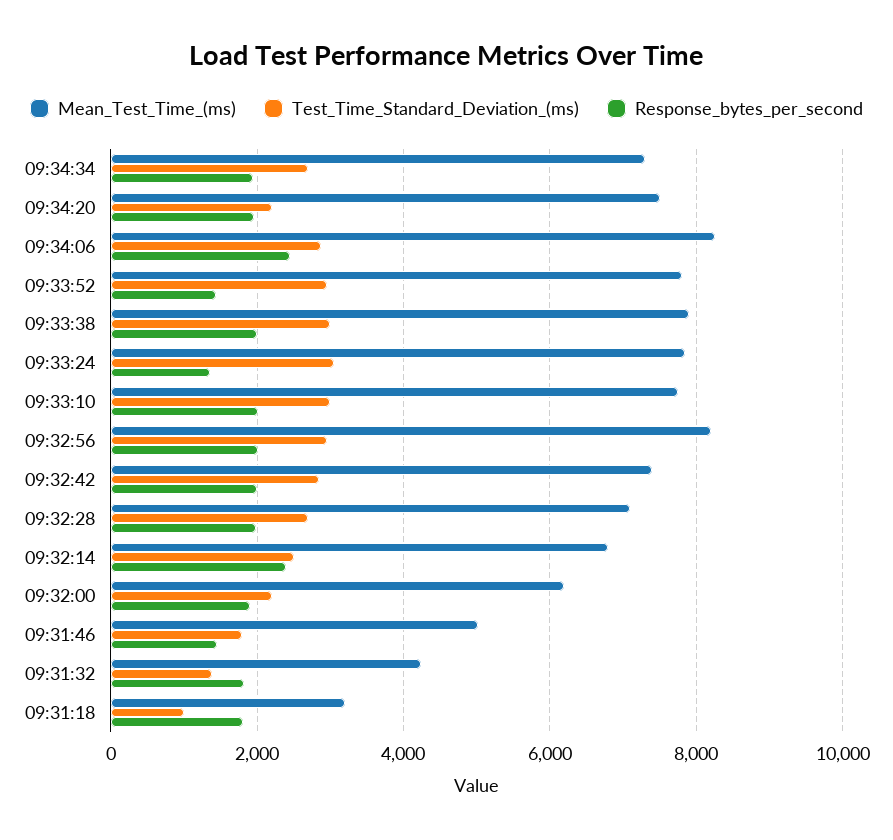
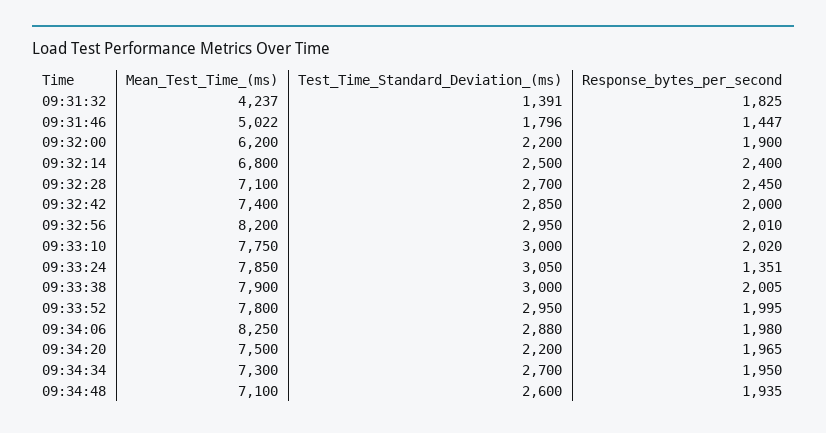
Response_bytes_per_second, 09:34:06: 2400 -> 1980
Response_bytes_per_second, 09:33:52: 1400 -> 1995
Response_bytes_per_second, 09:32:28: 2000 -> 2450
Mean_Test_Time_(ms), 09:31:18: 3200 -> none
Test_Time_Standard_Deviation_(ms), 09:31:18: 1000 -> none
Response_bytes_per_second, 09:31:18: 1800 -> none
Mean_Test_Time_(ms), 09:34:48: none -> 7100
Test_Time_Standard_Deviation_(ms), 09:34:48: none -> 2600
Response_bytes_per_second, 09:34:48: none -> 1935

